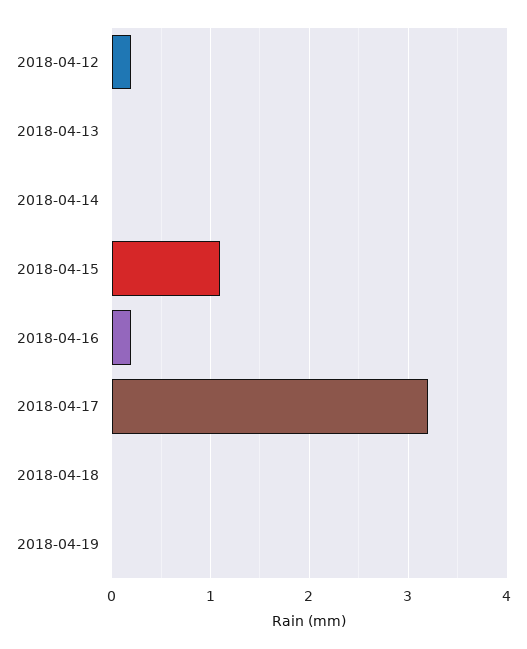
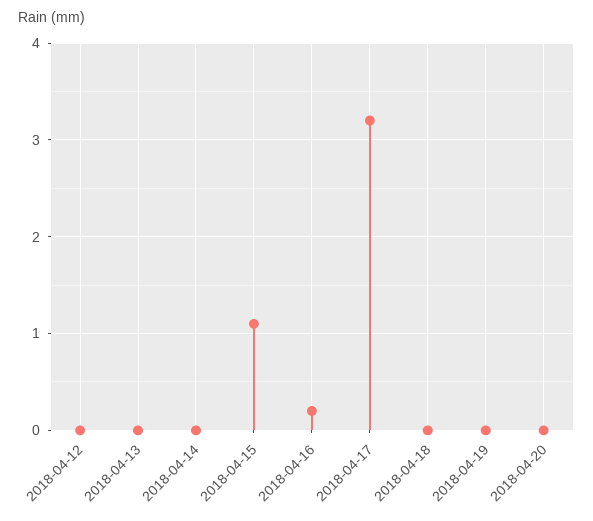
2018-04-12: 0.2 -> 0
2018-04-20: none -> 0

